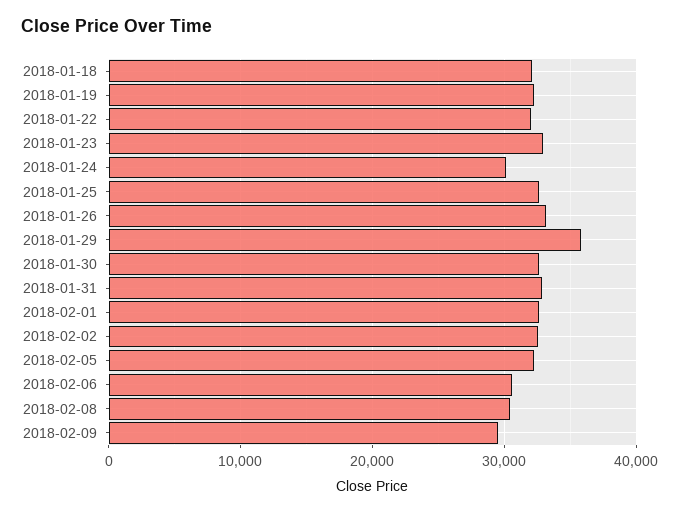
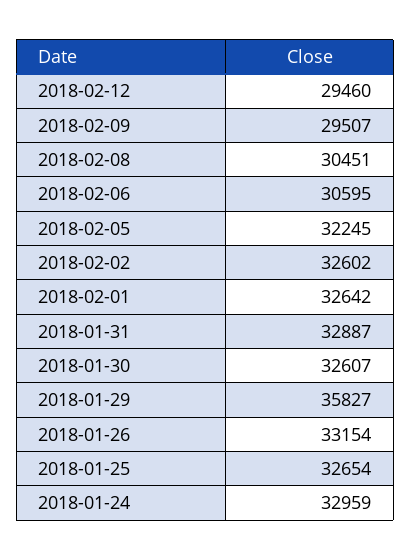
2018-01-18: 32000 -> none
2018-01-19: 32000 -> none
2018-01-22: 32000 -> none
2018-01-23: 33000 -> none
2018-01-24: 30000 -> 32959
2018-02-12: none -> 29460

